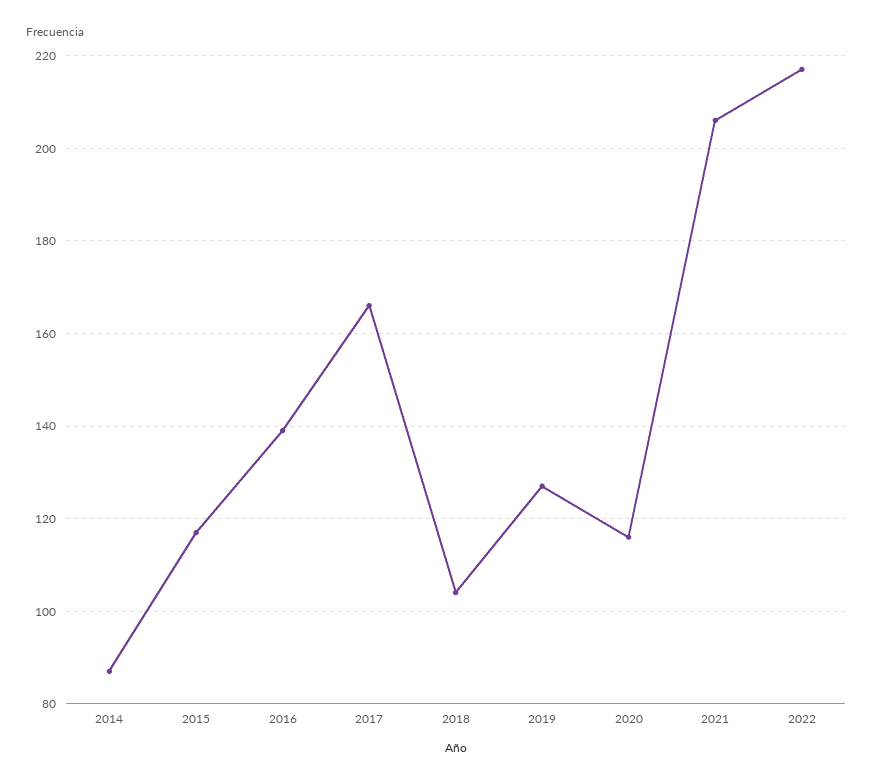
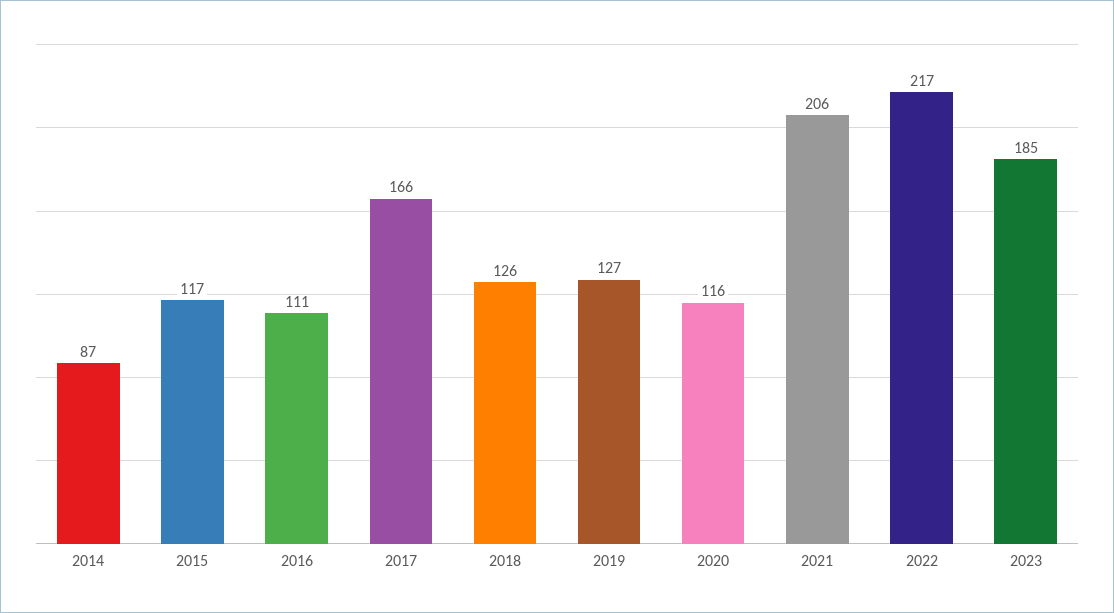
2016: 140 -> 111
2018: 105 -> 126
2023: none -> 185

